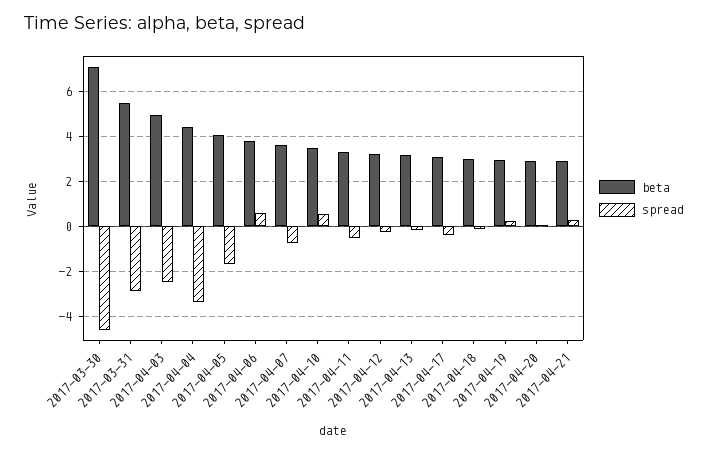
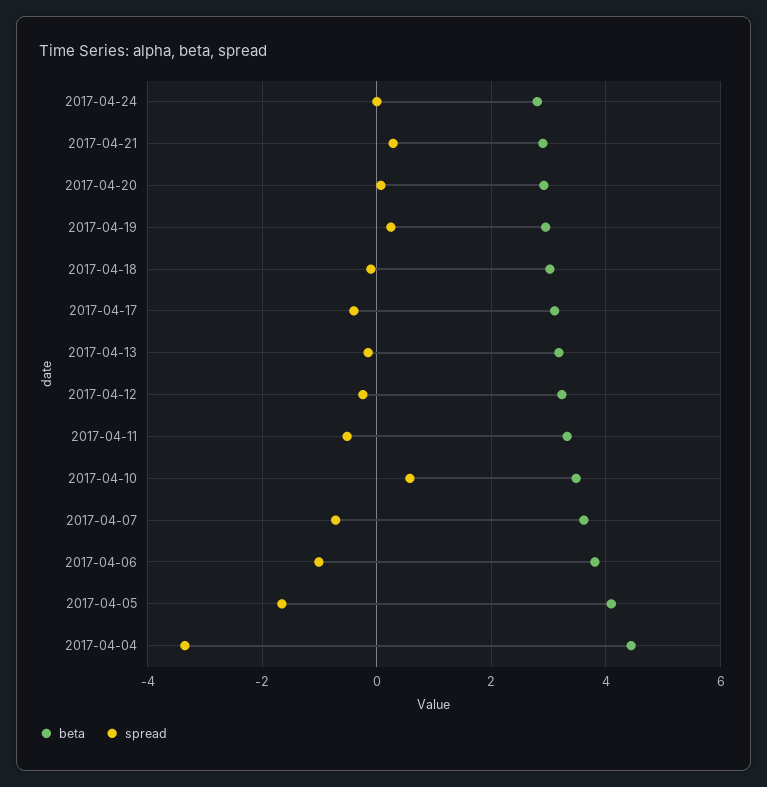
beta, 2017-03-30: 7 -> none
spread, 2017-03-30: -4.5 -> none
beta, 2017-03-31: 5.5 -> none
spread, 2017-03-31: -3 -> none
beta, 2017-04-03: 5 -> none
spread, 2017-04-03: -2.5 -> none
spread, 2017-04-06: 0.5 -> -1
beta, 2017-04-24: none -> 2.8
spread, 2017-04-24: none -> 0

